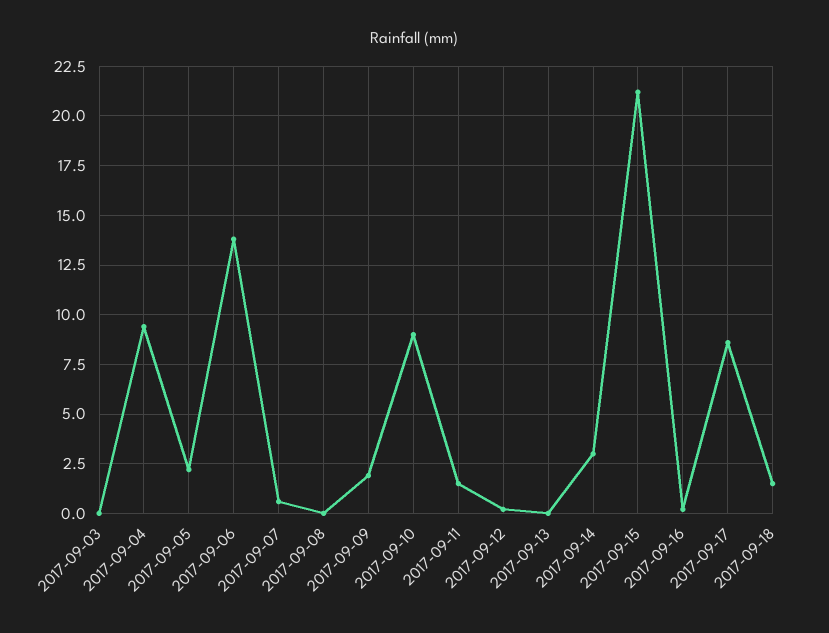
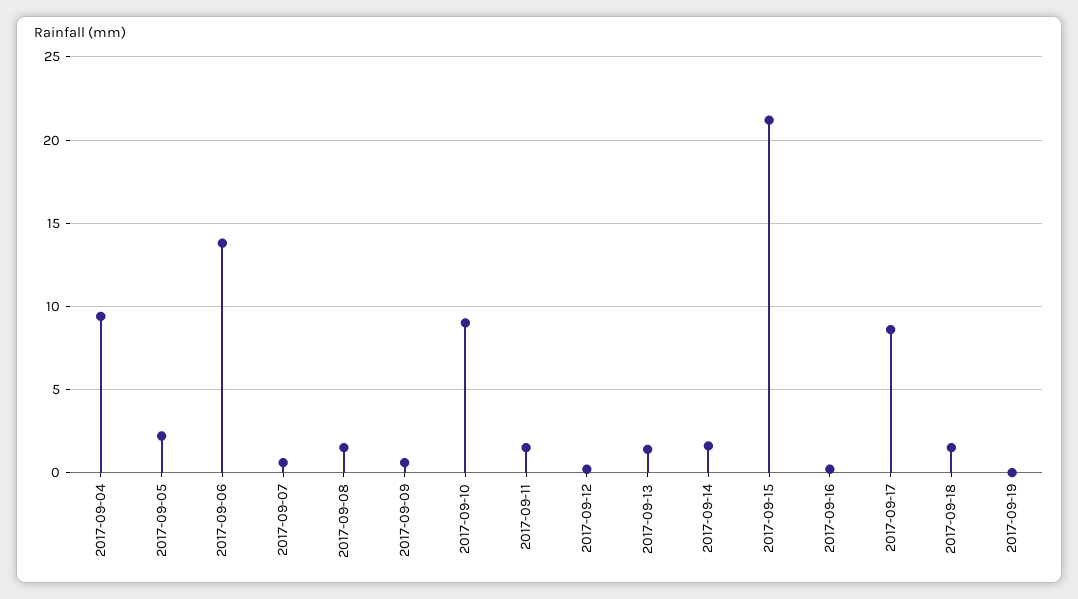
2017-09-03: 0 -> none
2017-09-08: 0 -> 1.5
2017-09-09: 2 -> 0.5
2017-09-13: 0 -> 1.5
2017-09-14: 3 -> 1.5
2017-09-19: none -> 0

